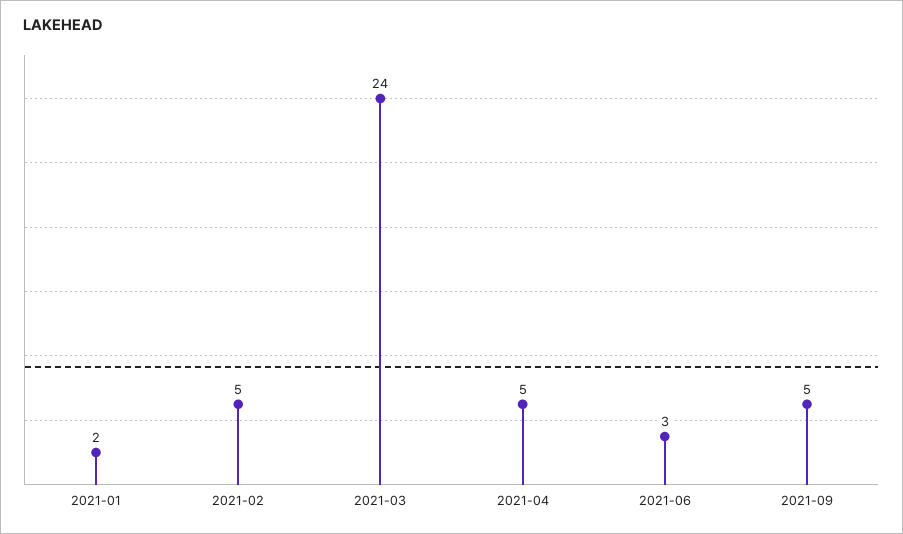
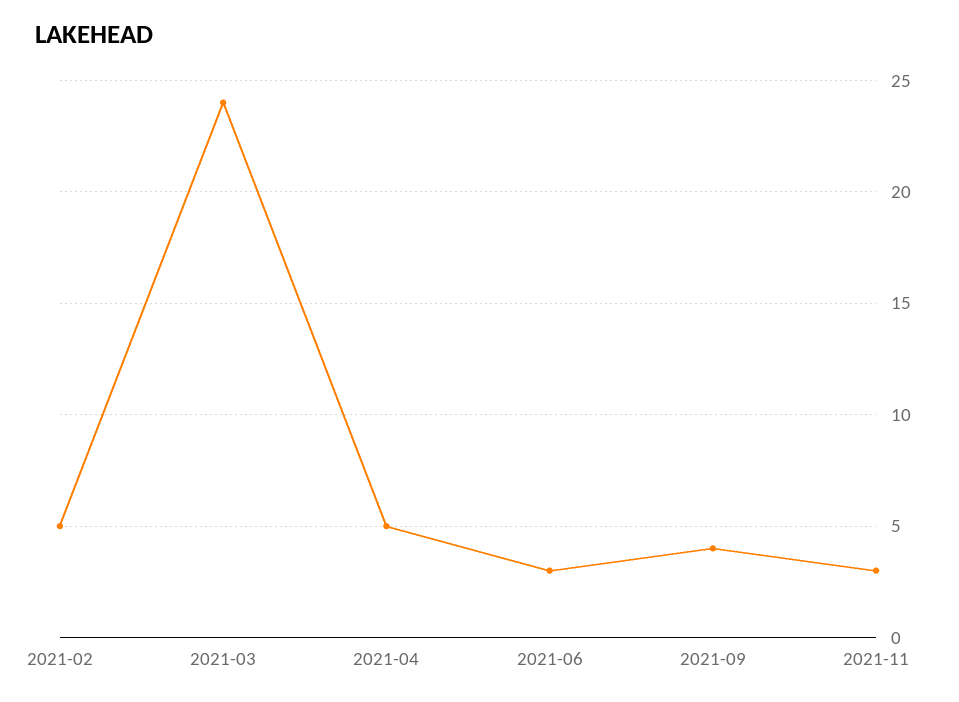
2021-01: 2 -> none
2021-09: 5 -> 4
2021-11: none -> 3

